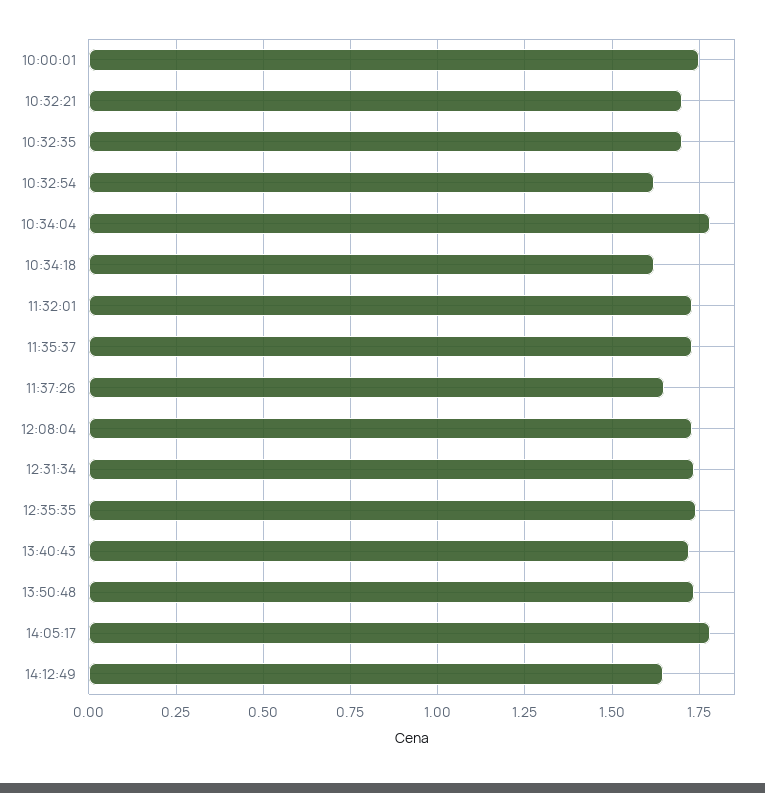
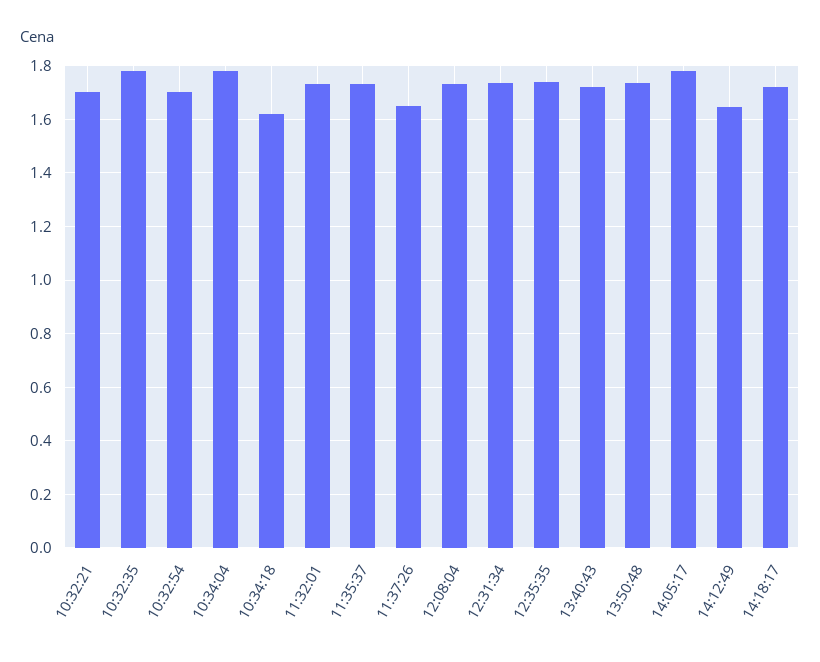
10:00:01: 1.75 -> none
10:32:35: 1.7 -> 1.775
10:32:54: 1.625 -> 1.7
14:18:17: none -> 1.725

